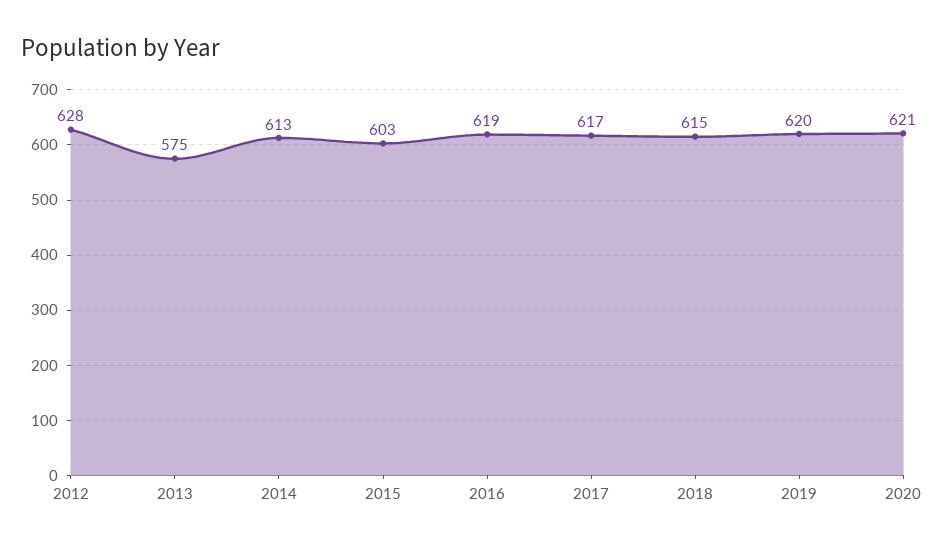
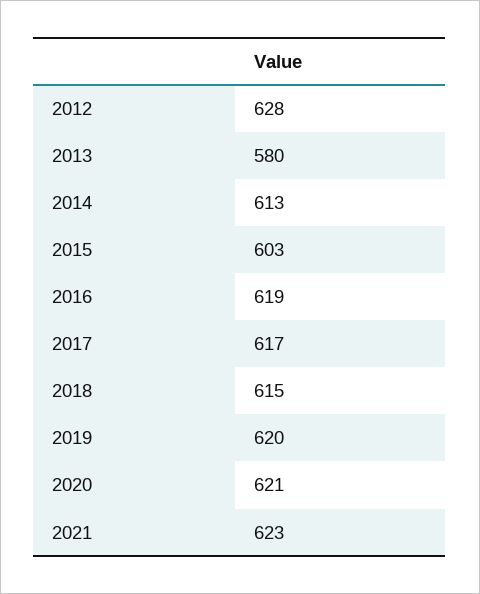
2013: 575 -> 580
2021: none -> 623

